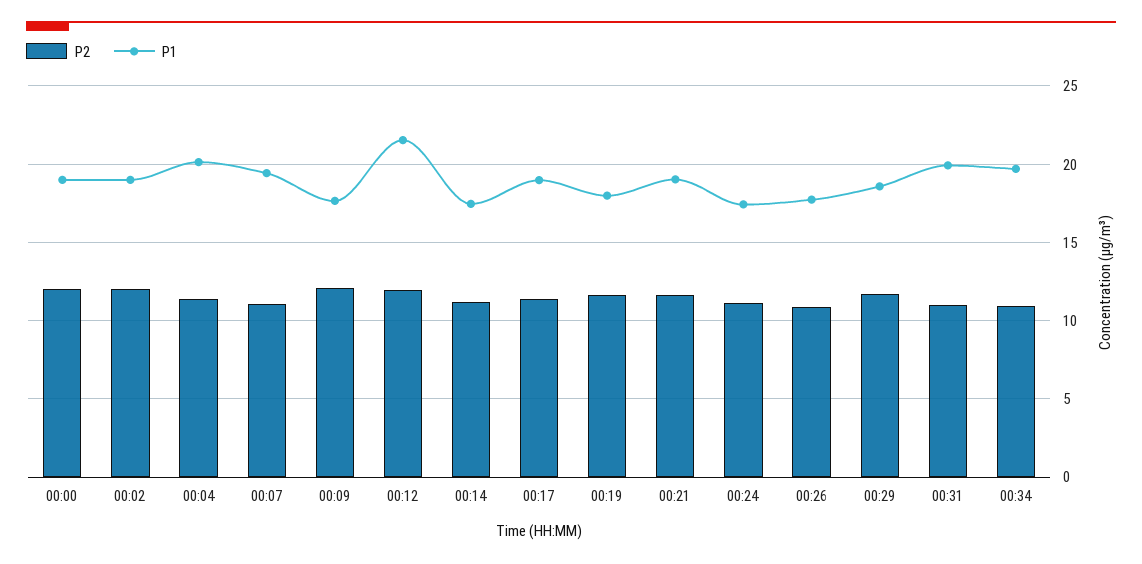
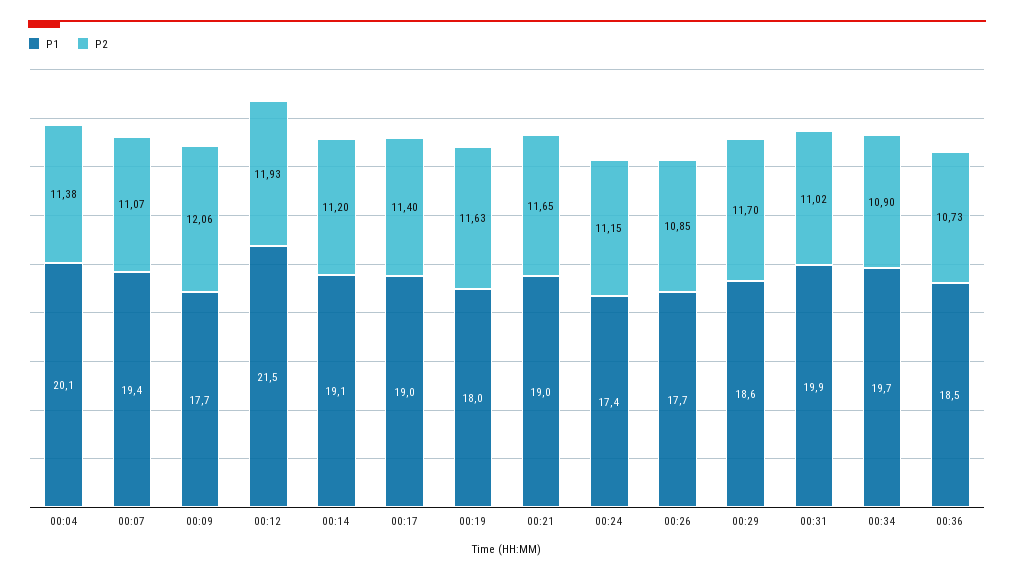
P2, 00:00: 12 -> none
P1, 00:00: 19 -> none
P2, 00:02: 12 -> none
P1, 00:02: 19 -> none
P1, 00:14: 17.5 -> 19.1
P1, 00:36: none -> 18.5
P2, 00:36: none -> 10.73

